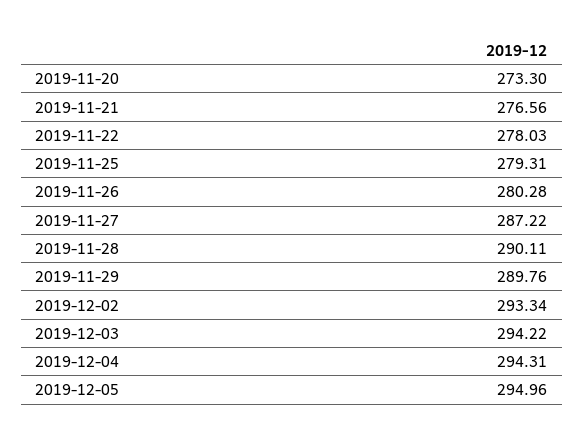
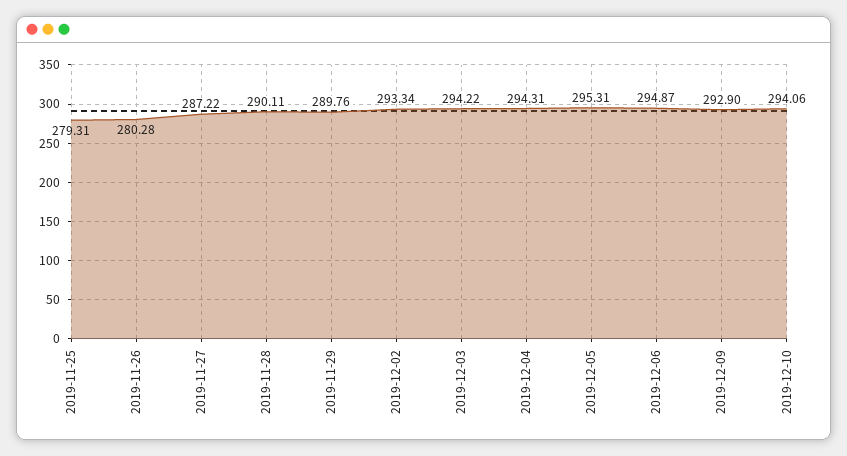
2019-11-20: 273.3 -> none
2019-11-21: 276.56 -> none
2019-11-22: 278.03 -> none
2019-12-05: 294.96 -> 295.31
2019-12-06: none -> 294.87
2019-12-09: none -> 292.9
2019-12-10: none -> 294.06

